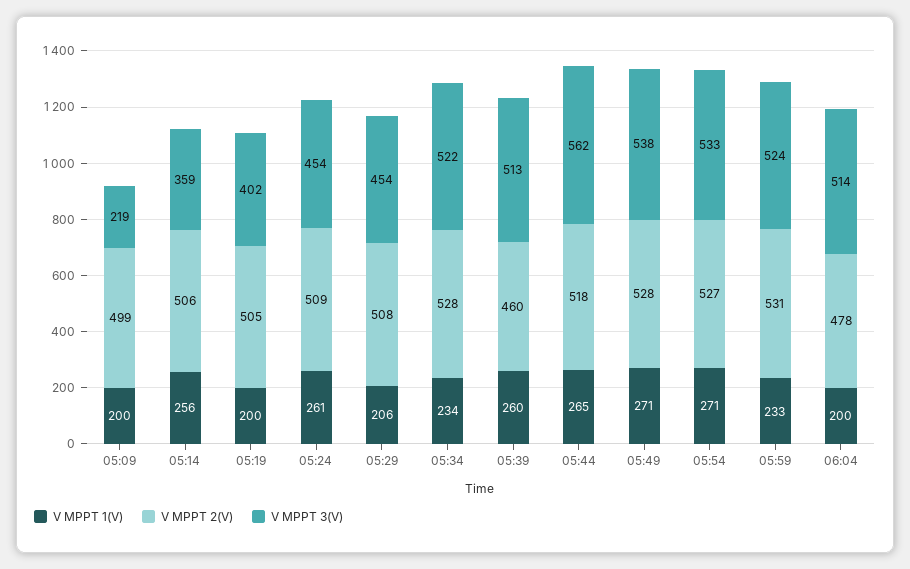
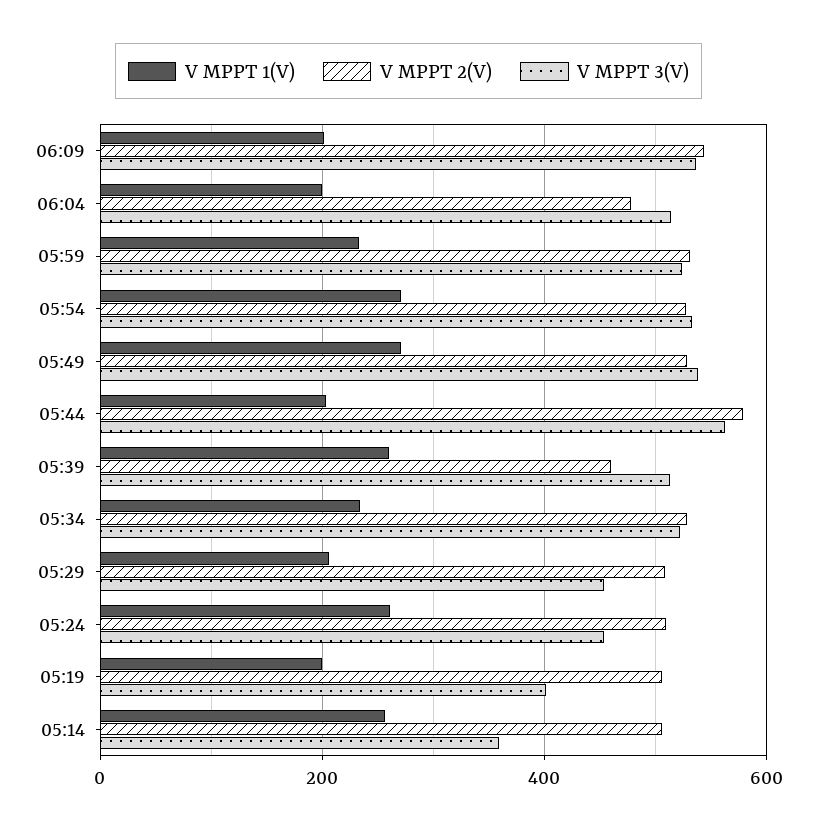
V MPPT 1(V), 05:09: 200 -> none
V MPPT 2(V), 05:09: 499 -> none
V MPPT 3(V), 05:09: 219 -> none
V MPPT 1(V), 05:44: 265 -> 200
V MPPT 2(V), 05:44: 518 -> 580
V MPPT 1(V), 06:09: none -> 200
V MPPT 2(V), 06:09: none -> 540
V MPPT 3(V), 06:09: none -> 540

